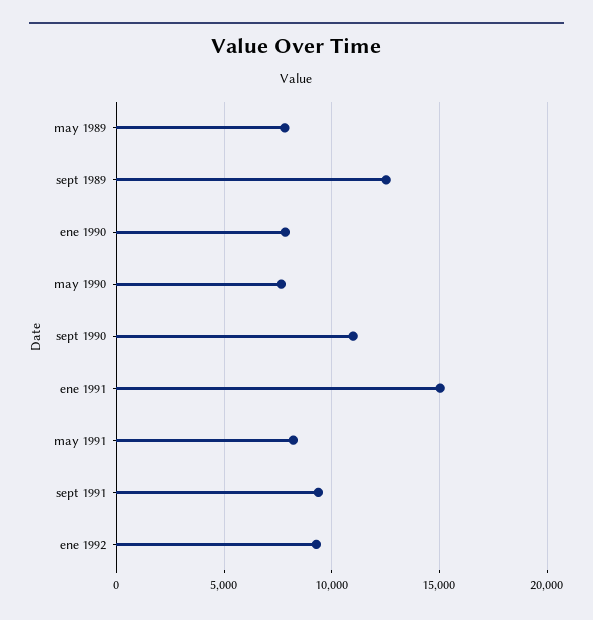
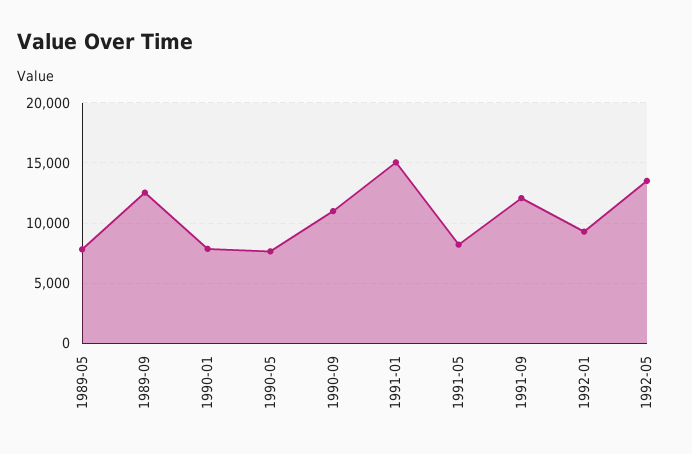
sept 1991: 9500 -> 12000
1992-05: none -> 13500

